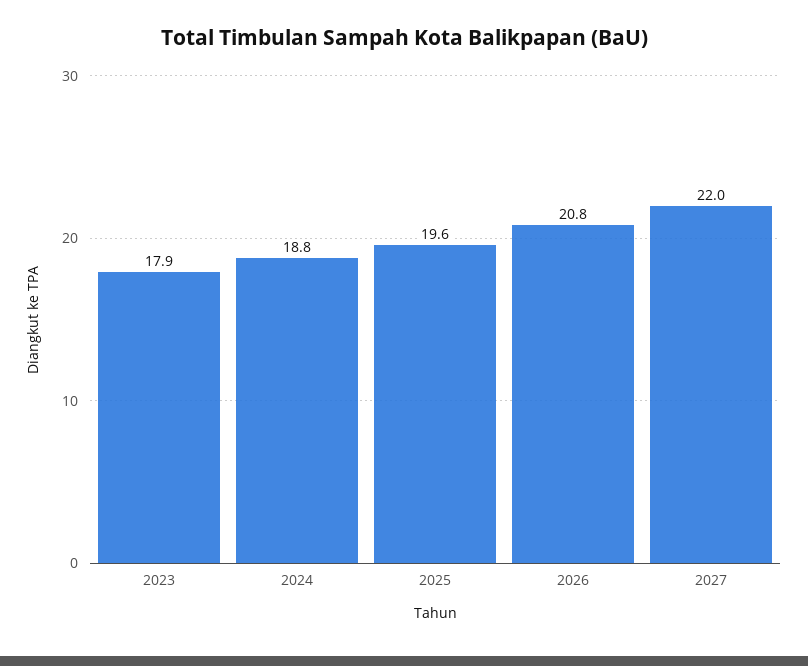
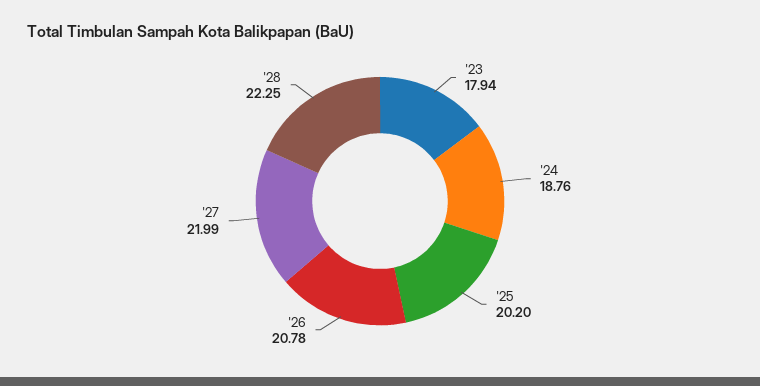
2025: 19.6 -> 20.2
'28: none -> 22.25

